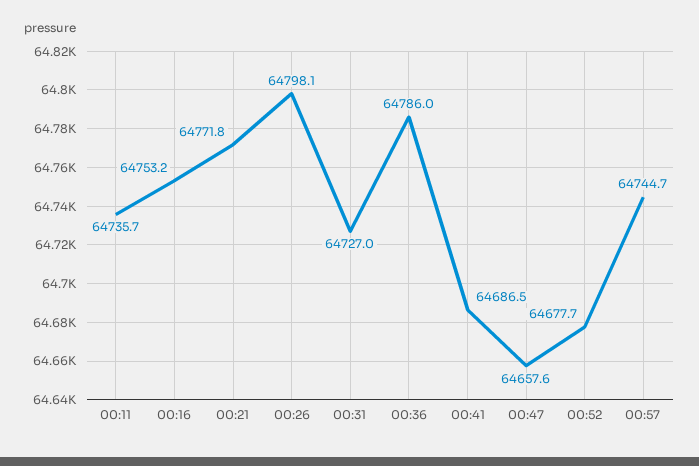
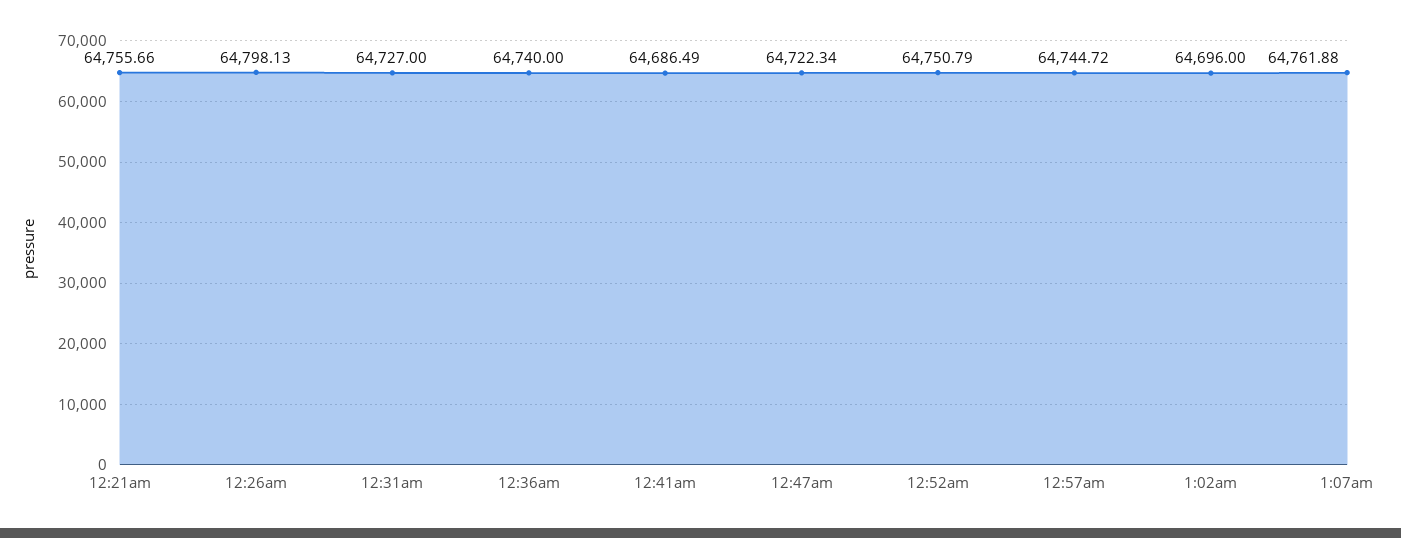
00:11: 64735.7 -> none
00:16: 64753.2 -> none
00:21: 64771.8 -> 64755.66
00:36: 64786 -> 64740
00:47: 64657.6 -> 64722.34
00:52: 64677.7 -> 64750.79
1:02am: none -> 64696
1:07am: none -> 64761.88

